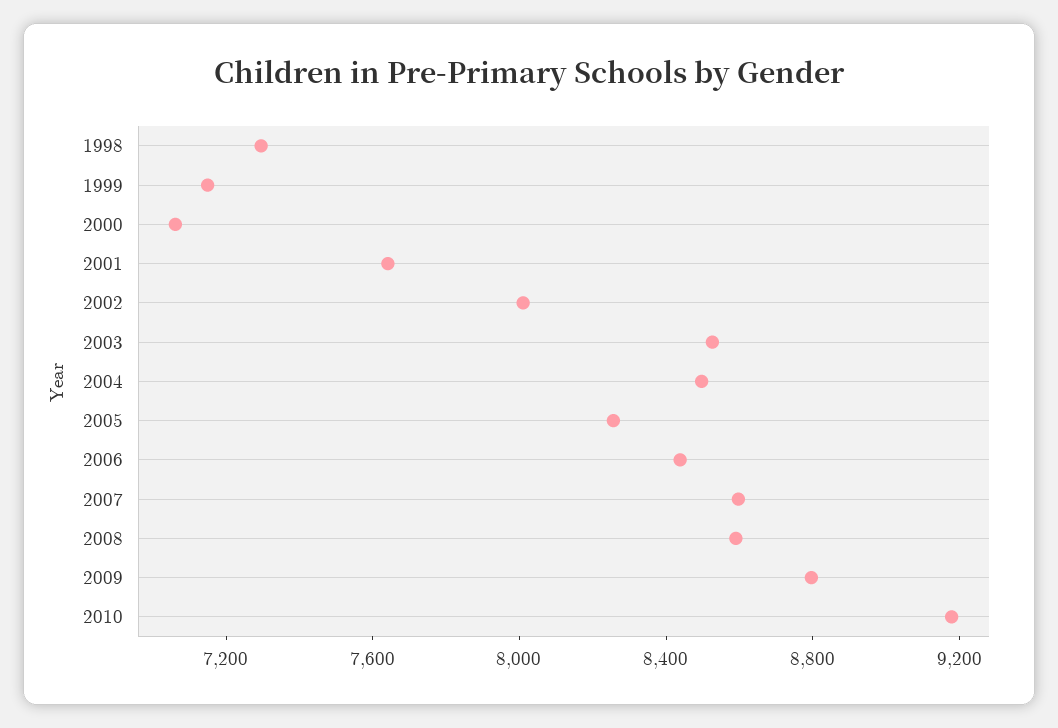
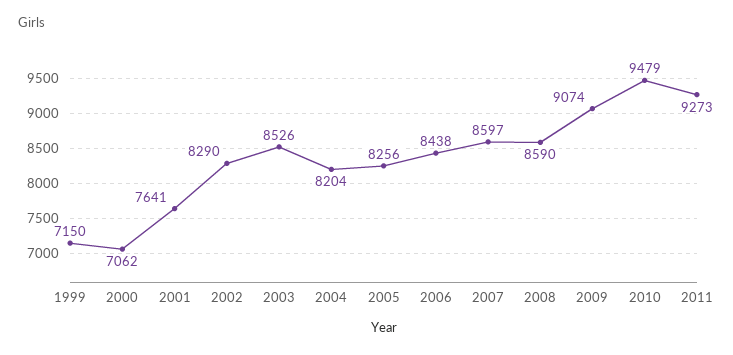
1998: 7300 -> none
2002: 8000 -> 8290
2004: 8500 -> 8204
2009: 8800 -> 9074
2010: 9200 -> 9479
2011: none -> 9273

